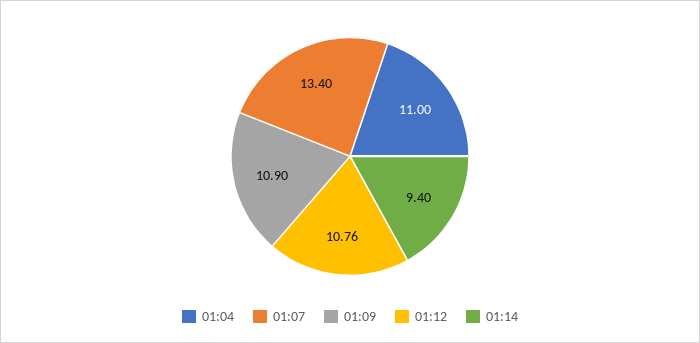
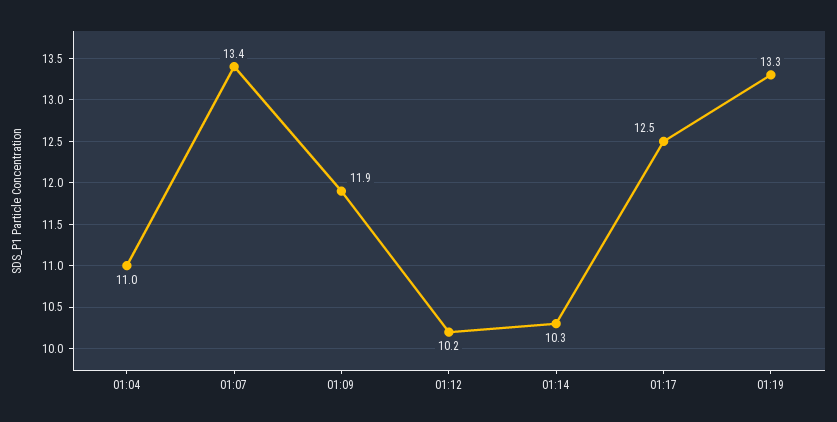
01:09: 10.9 -> 11.9
01:12: 10.76 -> 10.2
01:14: 9.4 -> 10.3
01:17: none -> 12.5
01:19: none -> 13.3

